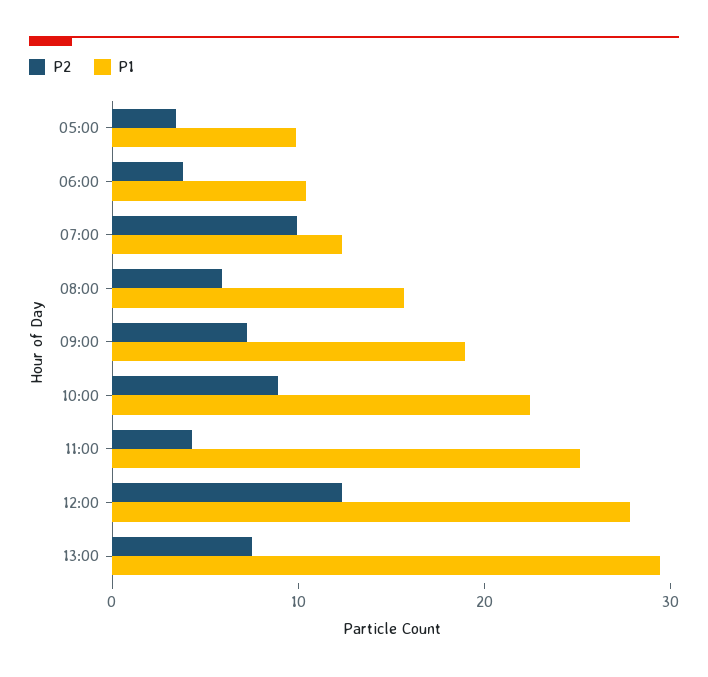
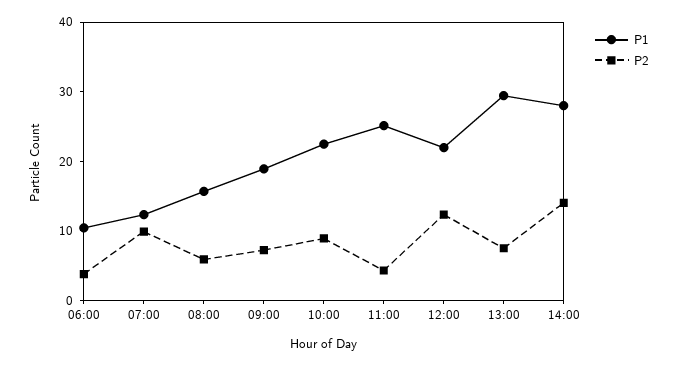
P2, 05:00: 4 -> none
P1, 05:00: 10 -> none
P1, 12:00: 28 -> 22
P1, 14:00: none -> 28
P2, 14:00: none -> 14

